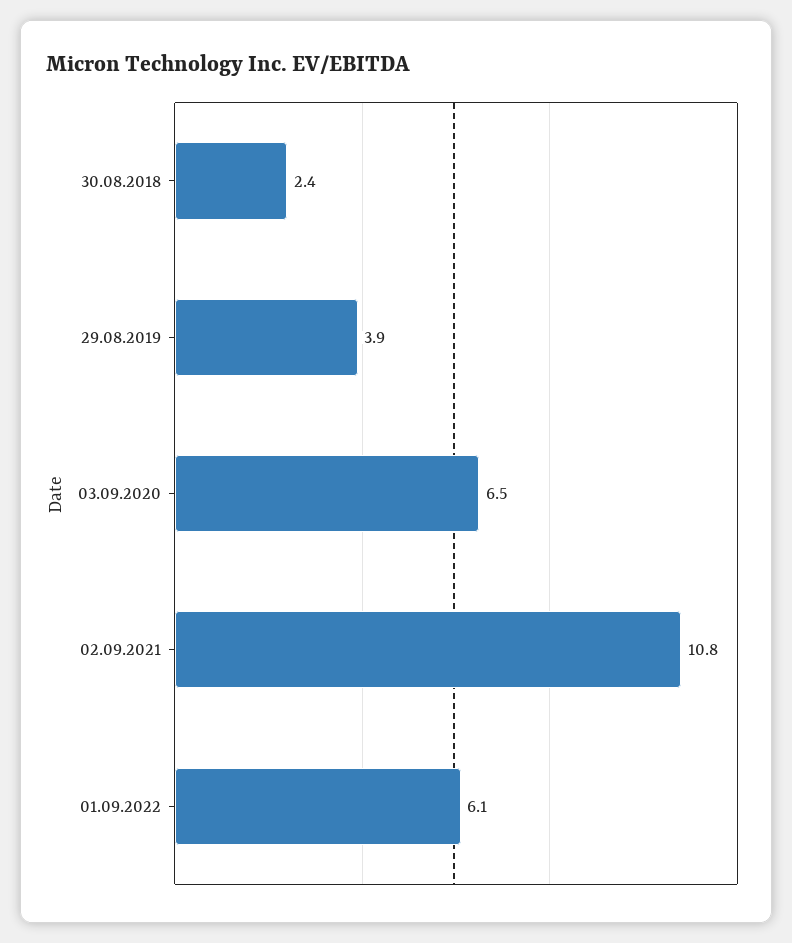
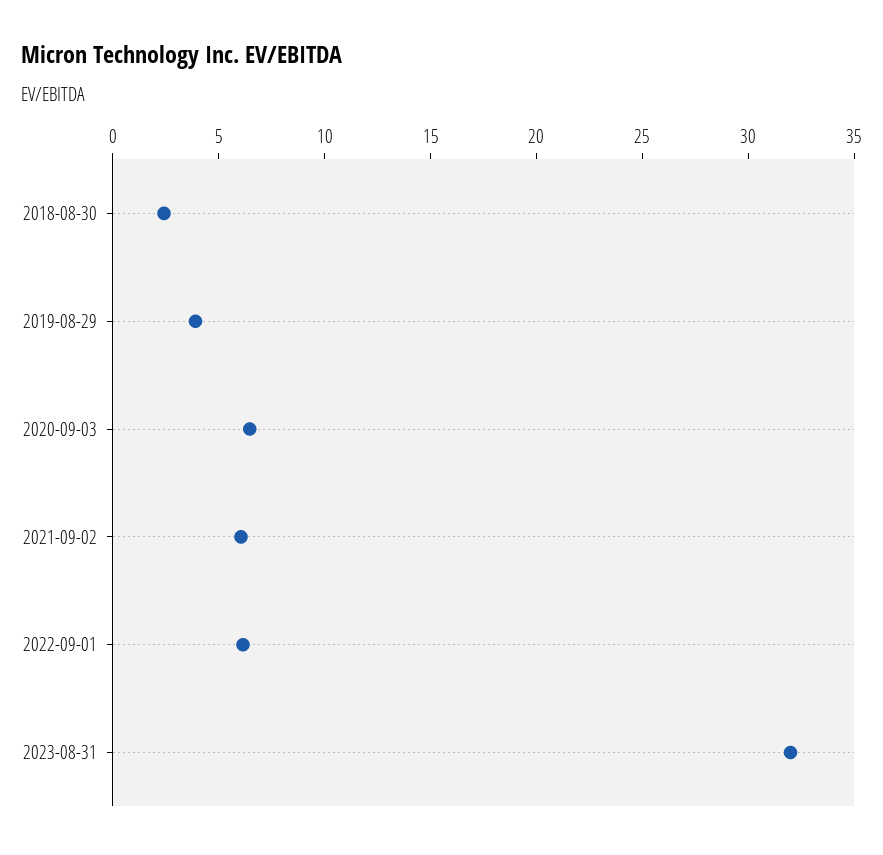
02.09.2021: 10.8 -> 6
2023-08-31: none -> 32

